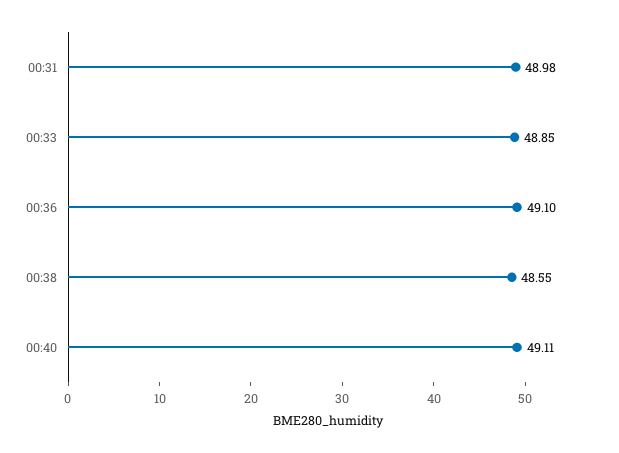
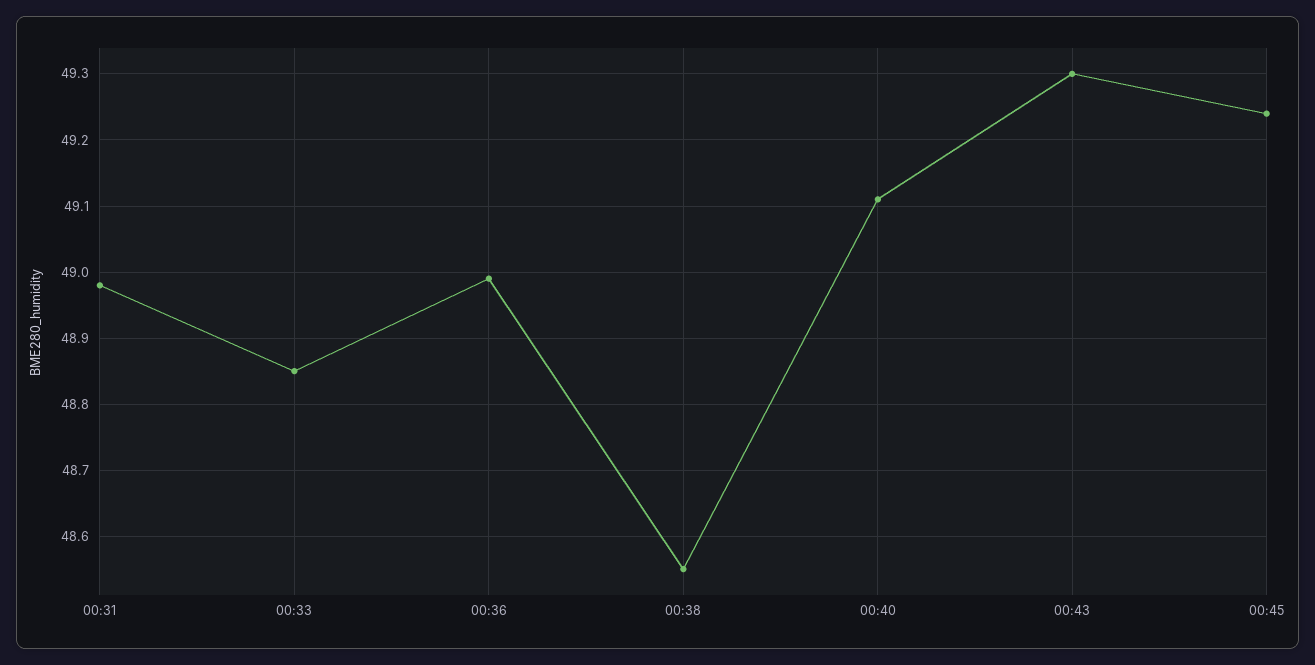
00:36: 49.1 -> 48.99
00:43: none -> 49.3
00:45: none -> 49.24

